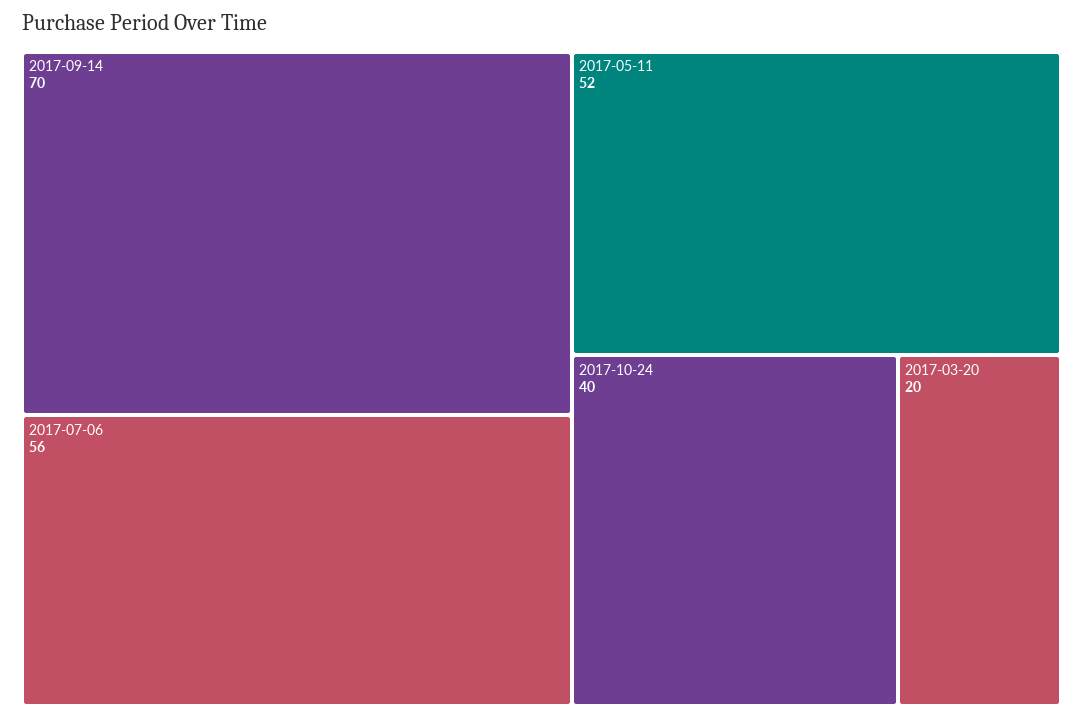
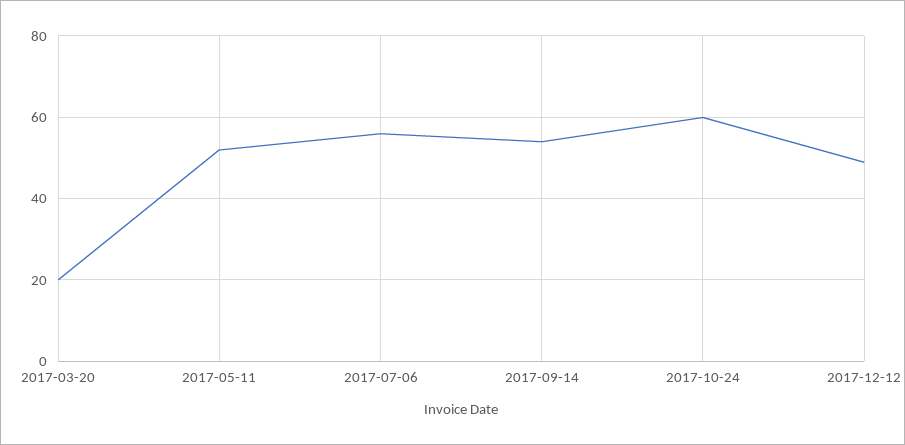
2017-09-14: 70 -> 55
2017-10-24: 40 -> 60
2017-12-12: none -> 50

